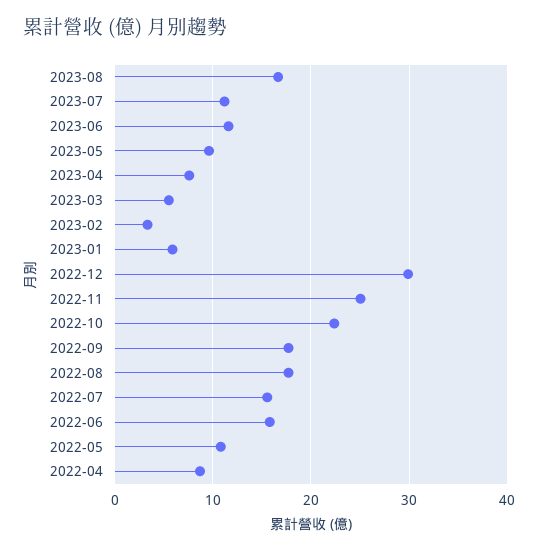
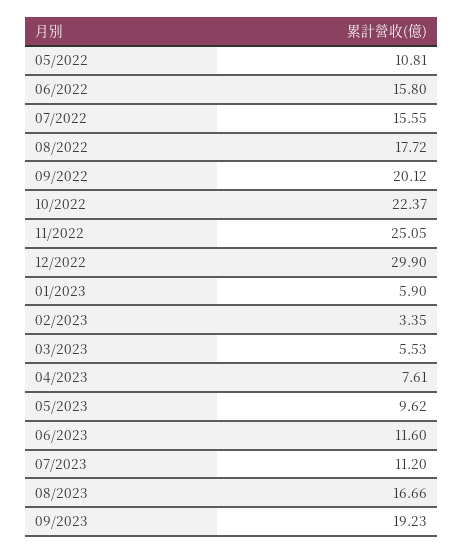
2022-09: 18 -> 20.12
2022-04: 9 -> none
09/2023: none -> 19.23

